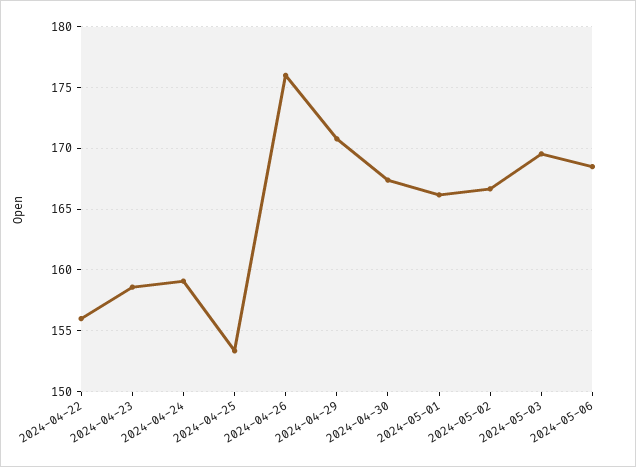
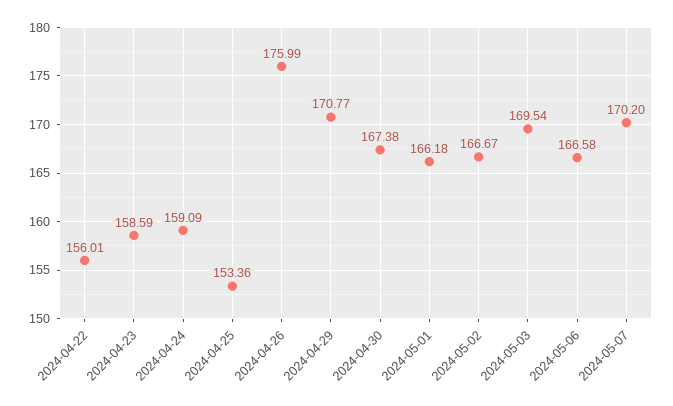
2024-05-06: 168.5 -> 166.58
2024-05-07: none -> 170.2

